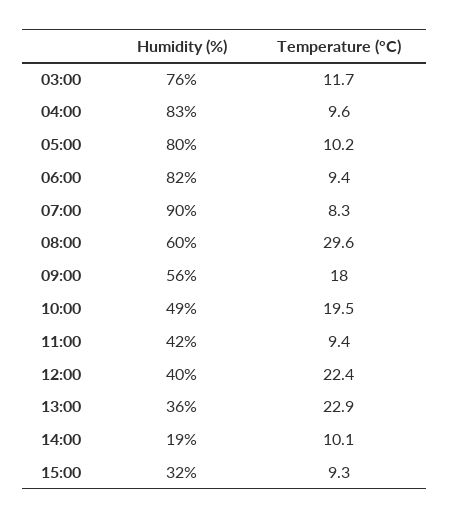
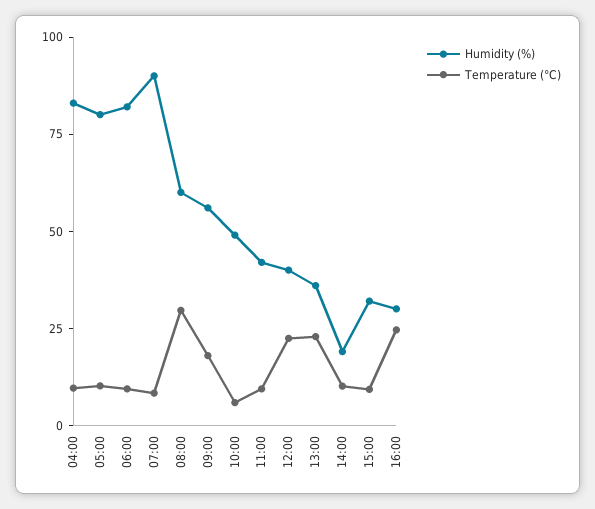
Humidity (%), 03:00: 76 -> none
Temperature (°C), 03:00: 11.7 -> none
Temperature (°C), 10:00: 19.5 -> 5
Humidity (%), 16:00: none -> 30
Temperature (°C), 16:00: none -> 25

